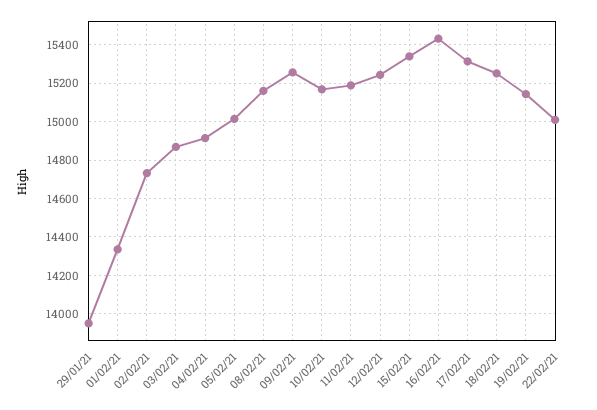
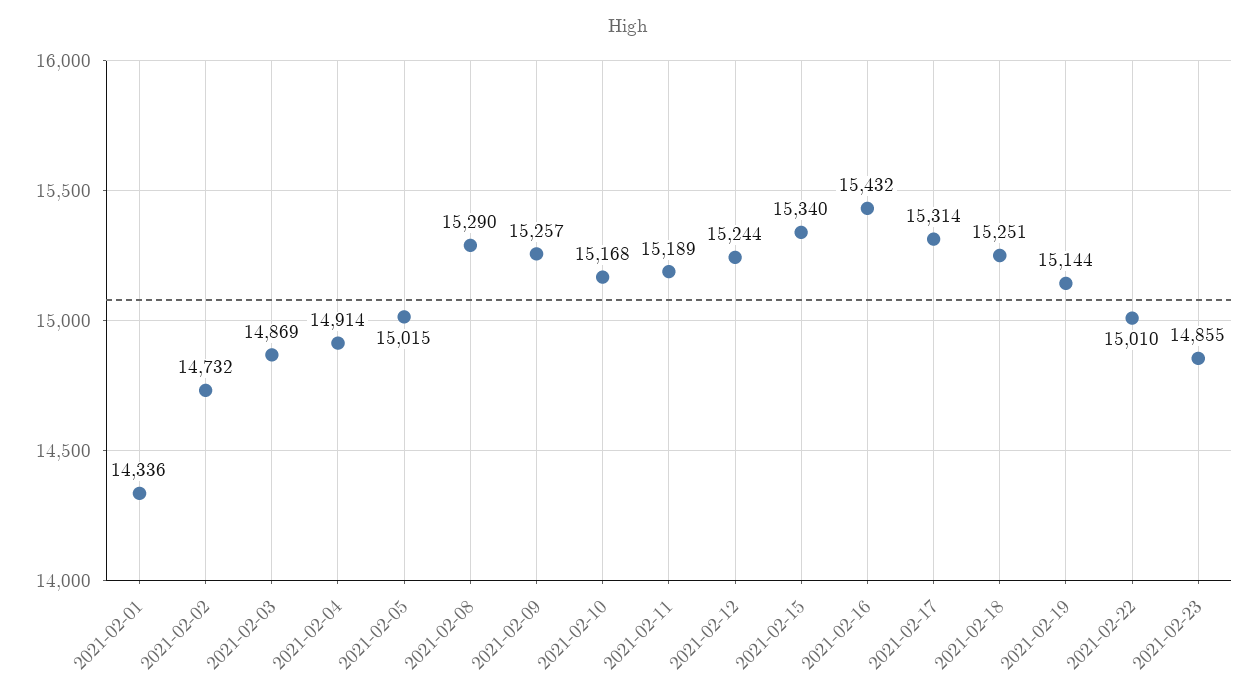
29/01/21: 13950 -> none
08/02/21: 15150 -> 15290
2021-02-23: none -> 14855

